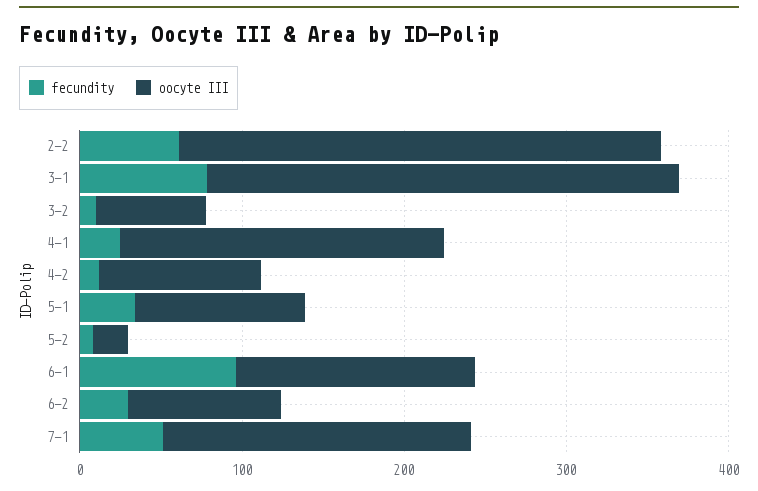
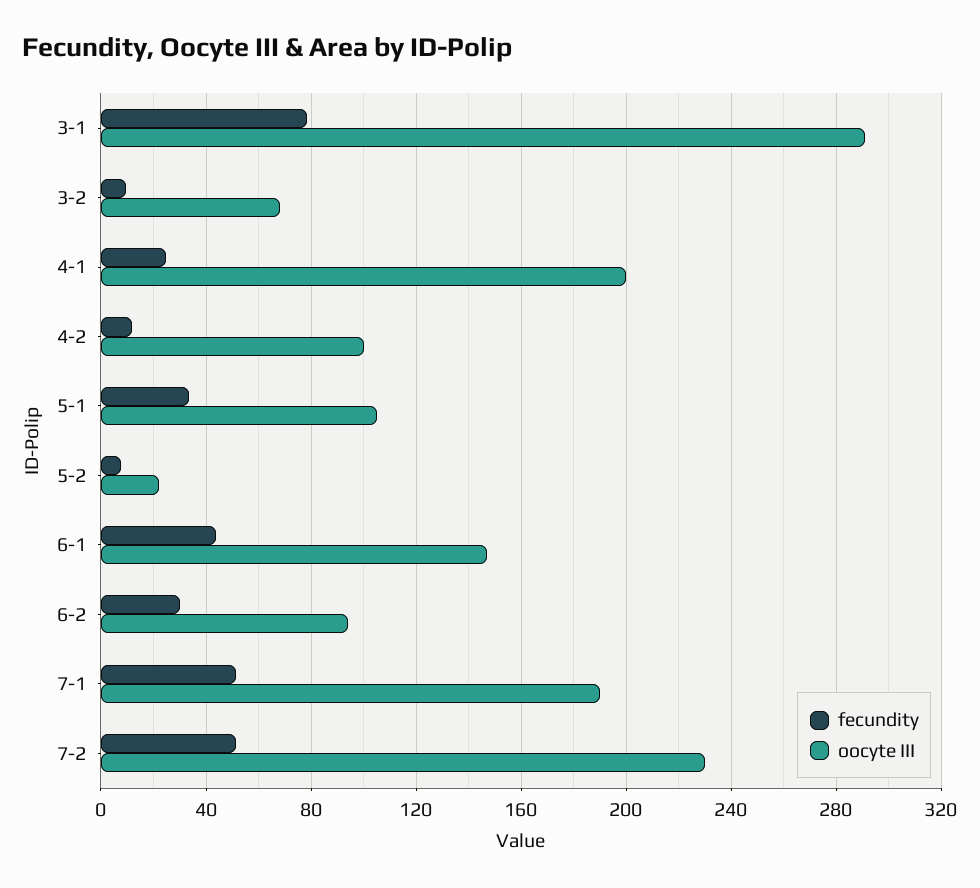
fecundity, 2-2: 60 -> none
oocyte III, 2-2: 300 -> none
fecundity, 6-1: 100 -> 45
fecundity, 7-2: none -> 50
oocyte III, 7-2: none -> 230

